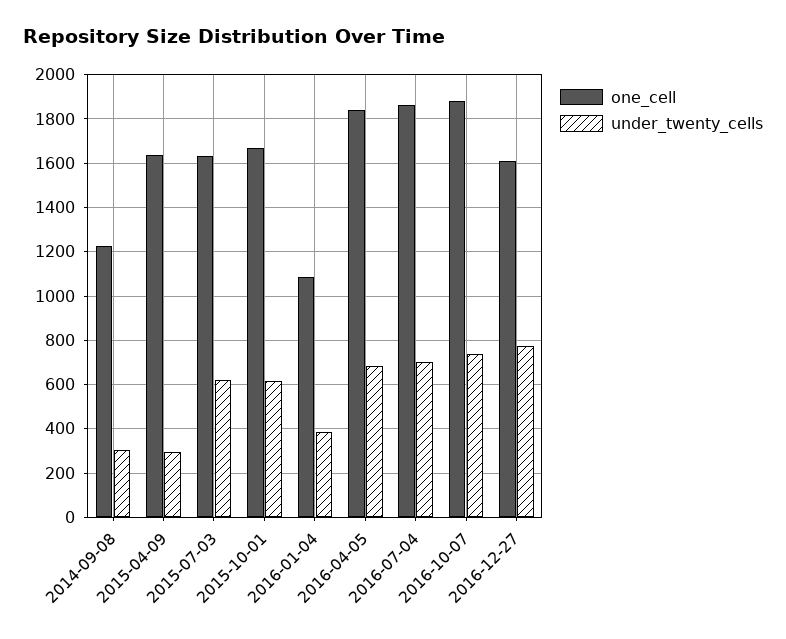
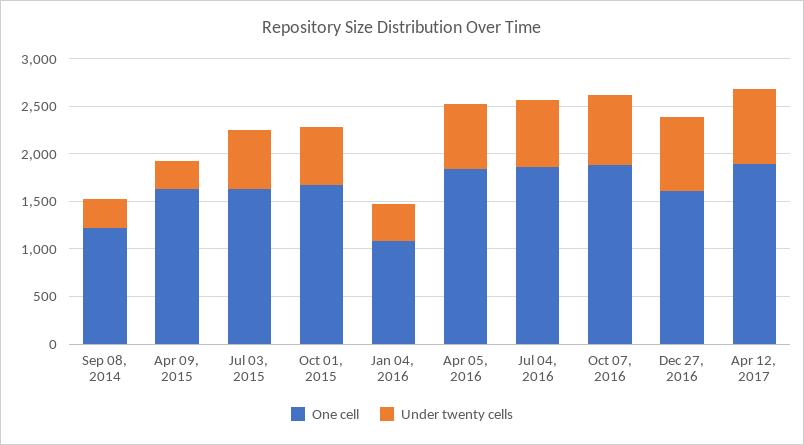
one_cell, Apr 12, 2017: none -> 1900
under_twenty_cells, Apr 12, 2017: none -> 800

